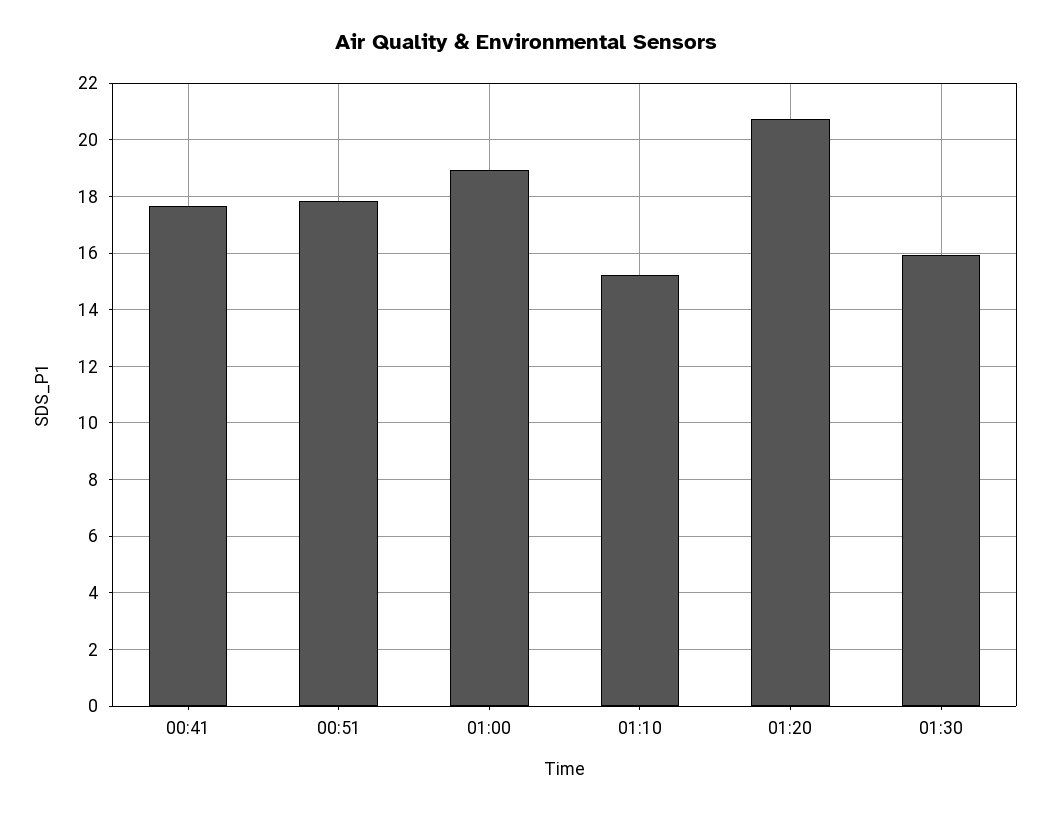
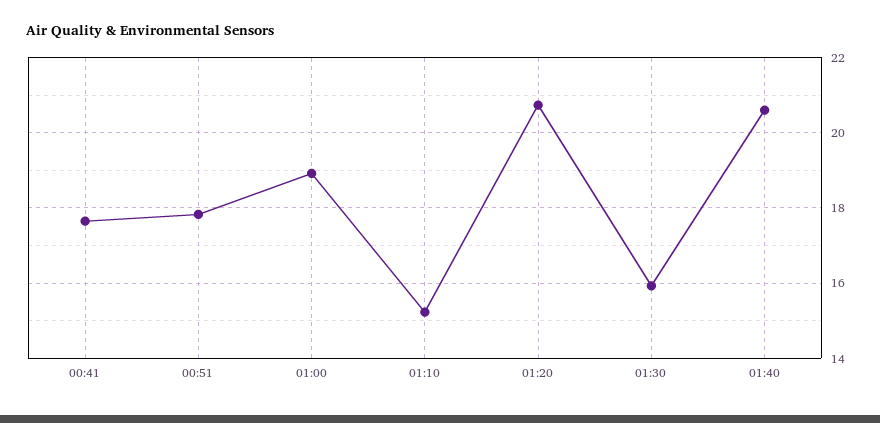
01:40: none -> 20.6

